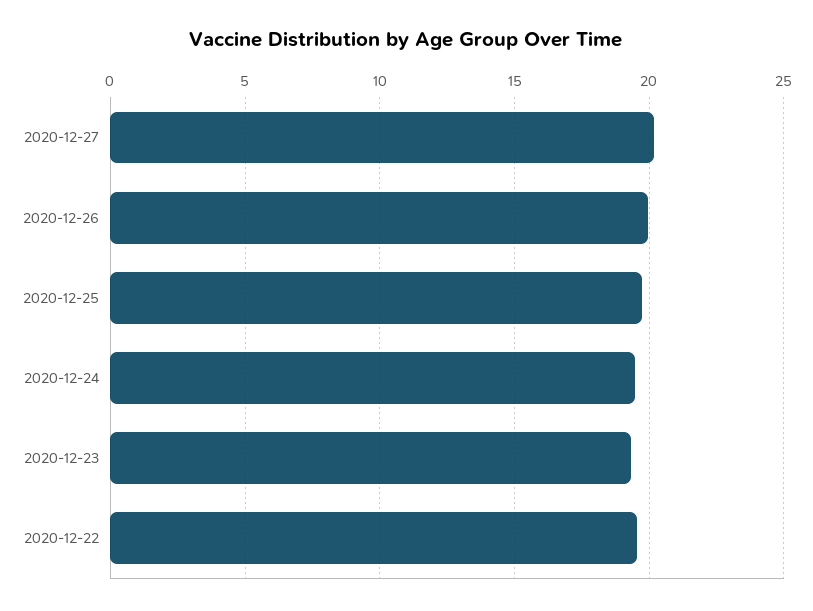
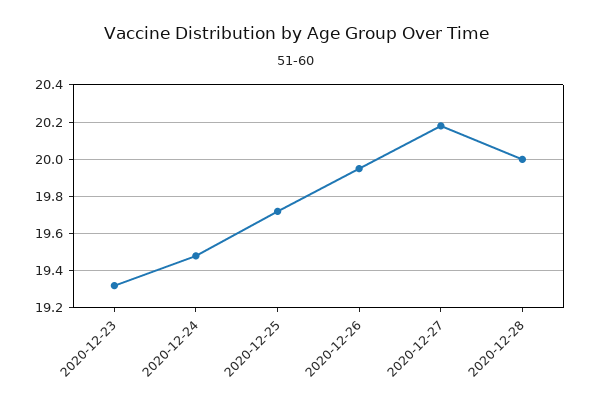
2020-12-22: 19.5 -> none
2020-12-28: none -> 20

